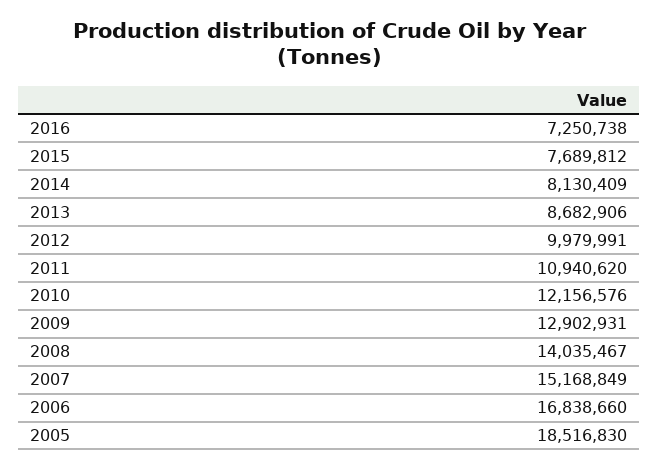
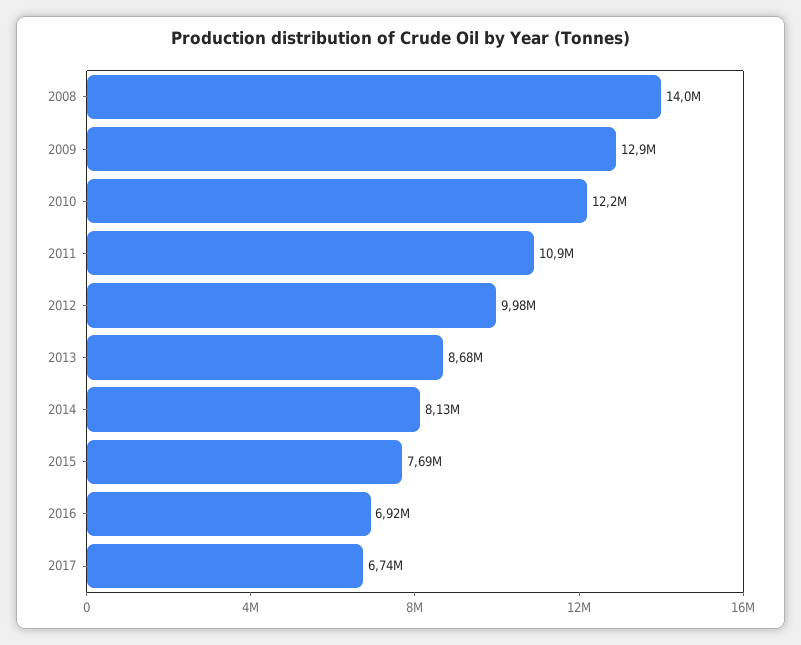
2016: 7250738 -> 6920000
2007: 15168849 -> none
2006: 16838660 -> none
2005: 18516830 -> none
2017: none -> 6740000

